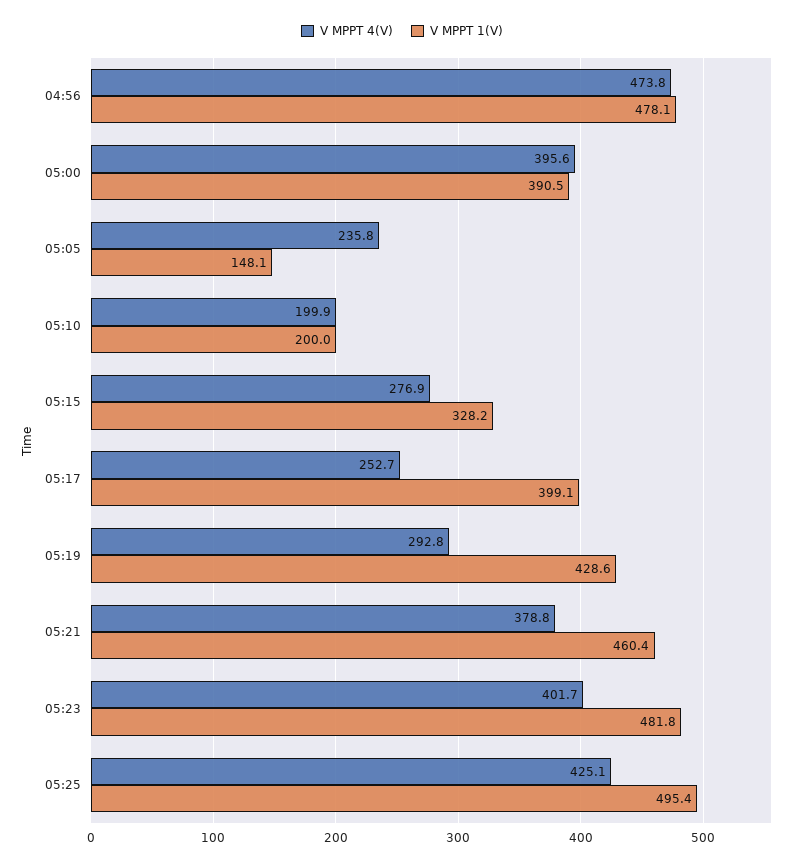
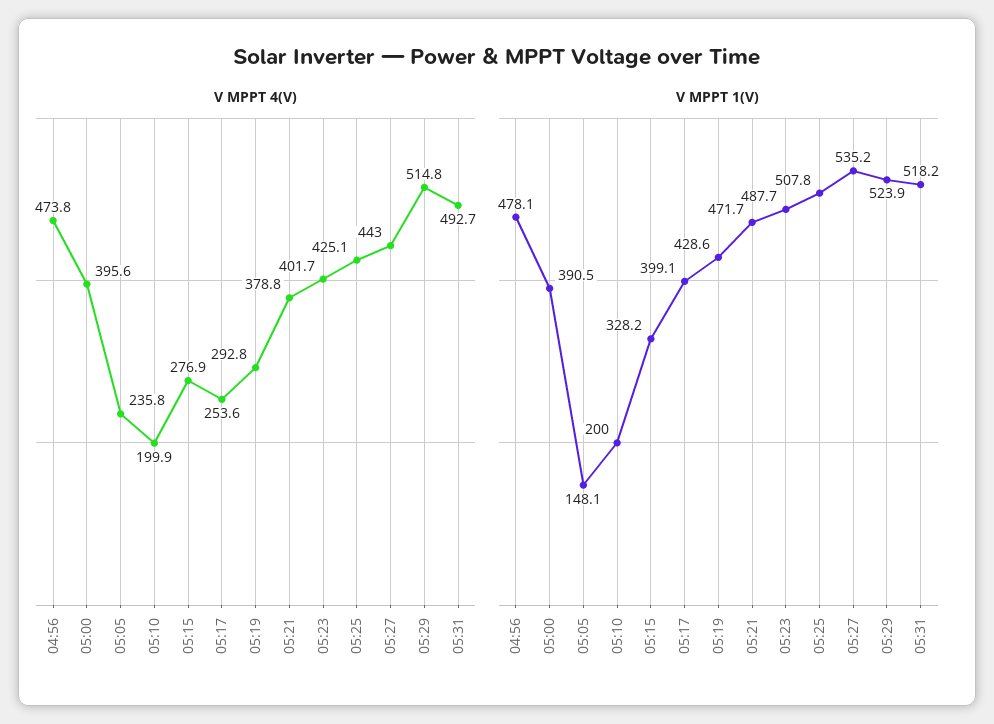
V MPPT 4(V), 05:17: 252.7 -> 253.6
V MPPT 1(V), 05:21: 460.4 -> 471.7
V MPPT 1(V), 05:23: 481.8 -> 487.7
V MPPT 1(V), 05:25: 495.4 -> 507.8
V MPPT 4(V), 05:27: none -> 443
V MPPT 4(V), 05:29: none -> 514.8
V MPPT 4(V), 05:31: none -> 492.7
V MPPT 1(V), 05:27: none -> 535.2
V MPPT 1(V), 05:29: none -> 523.9
V MPPT 1(V), 05:31: none -> 518.2

